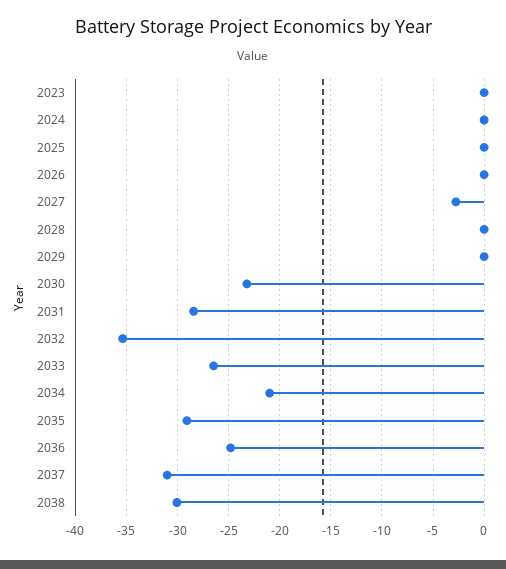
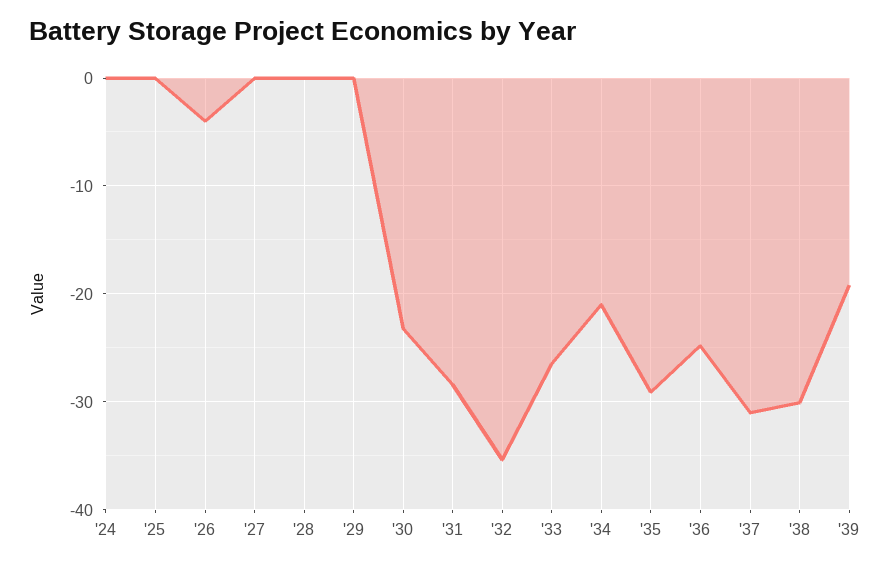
2023: 0 -> none
2026: 0 -> -4
2027: -3 -> 0
'39: none -> -19

